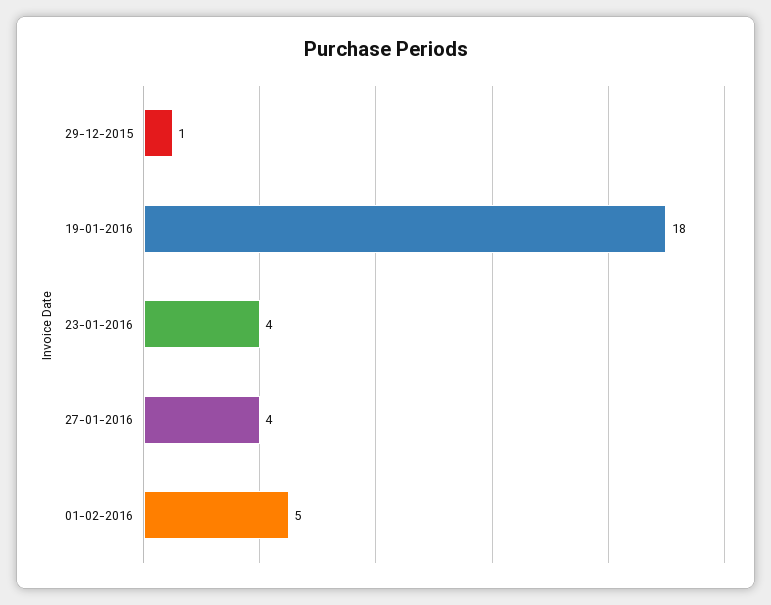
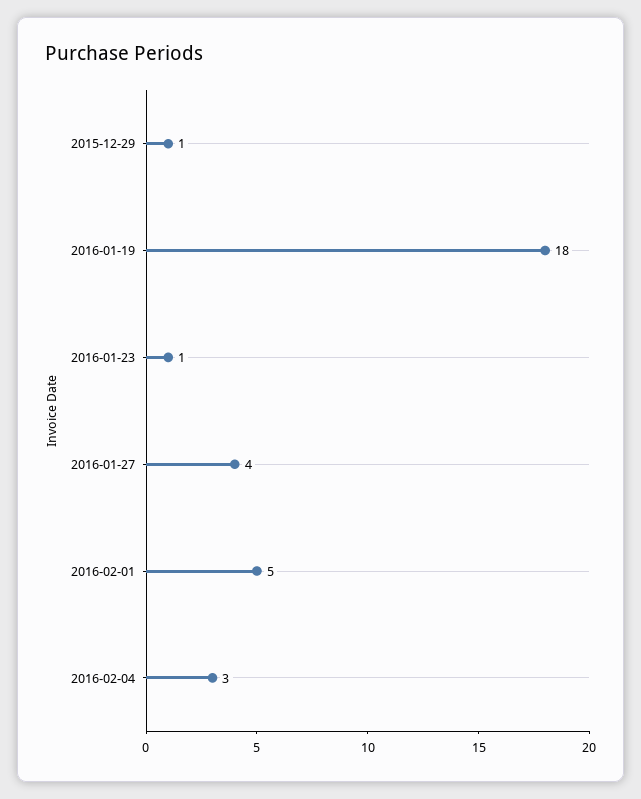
23-01-2016: 4 -> 1
2016-02-04: none -> 3

